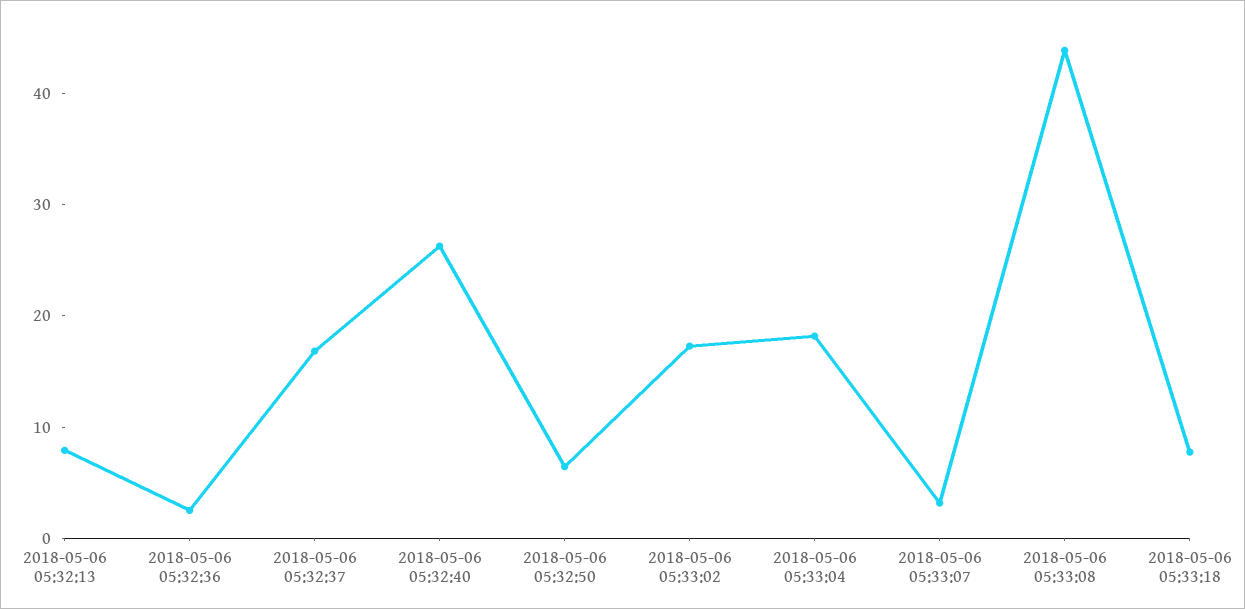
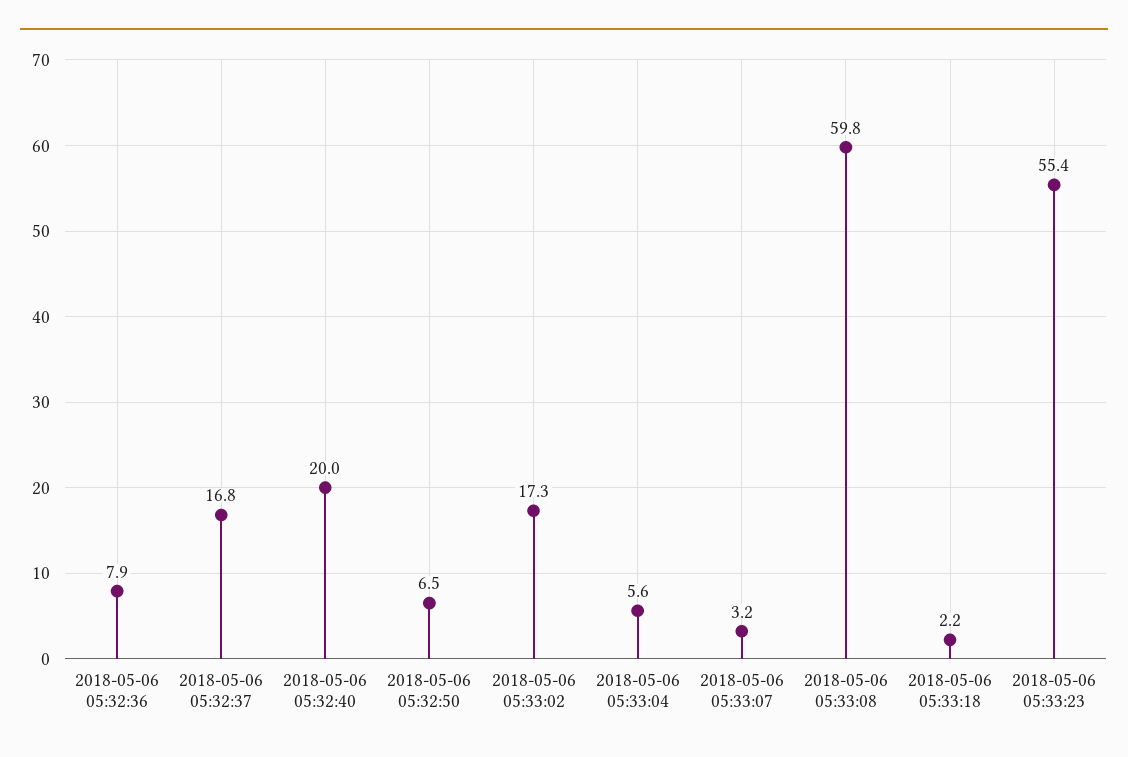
2018-05-06 05:32:13: 8 -> none
2018-05-06 05:32:36: 2 -> 7.9
2018-05-06 05:32:40: 26 -> 20
2018-05-06 05:33:04: 18 -> 5.6
2018-05-06 05:33:08: 44 -> 59.8
2018-05-06 05:33:18: 8 -> 2.2
2018-05-06 05:33:23: none -> 55.4

